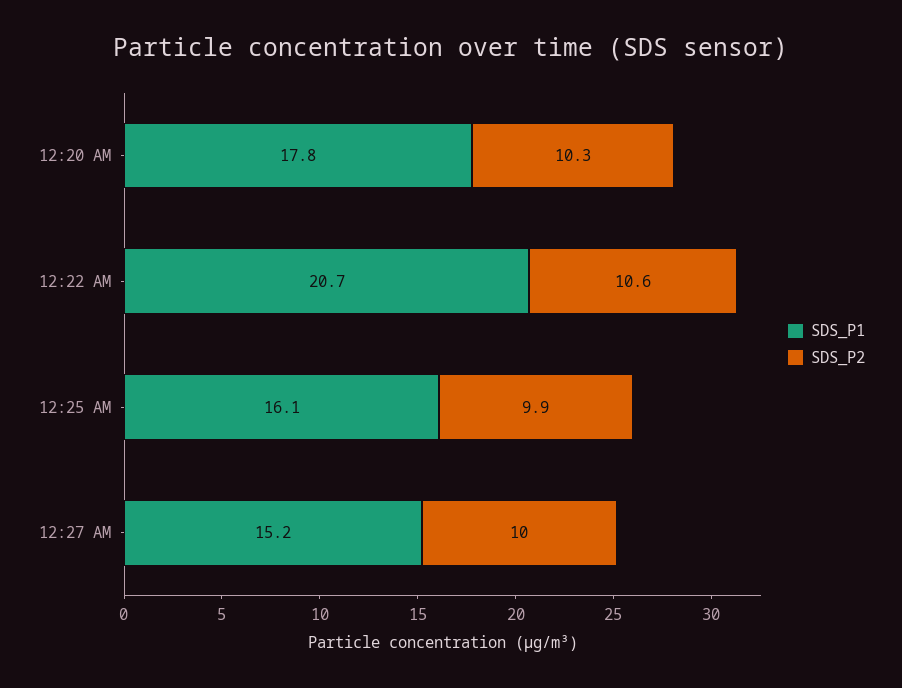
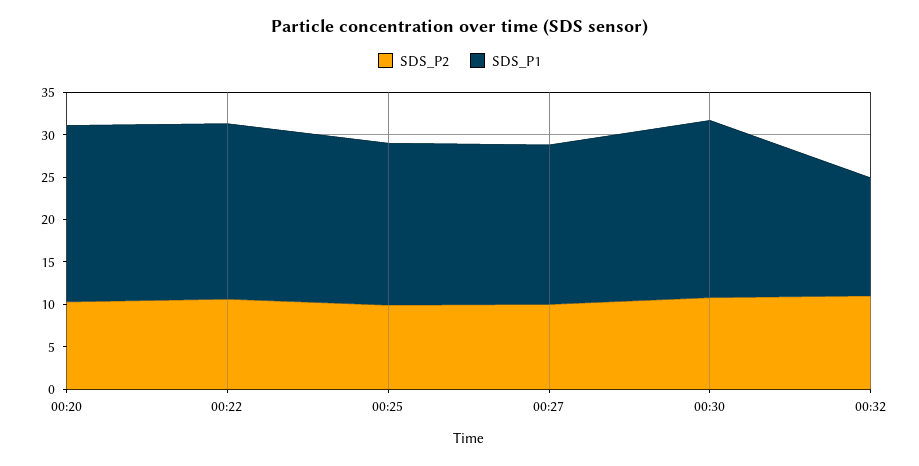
SDS_P1, 12:20 AM: 17.8 -> 21
SDS_P1, 12:25 AM: 16.1 -> 19
SDS_P1, 12:27 AM: 15.2 -> 19
SDS_P2, 00:30: none -> 11
SDS_P1, 00:30: none -> 21
SDS_P2, 00:32: none -> 11
SDS_P1, 00:32: none -> 14

